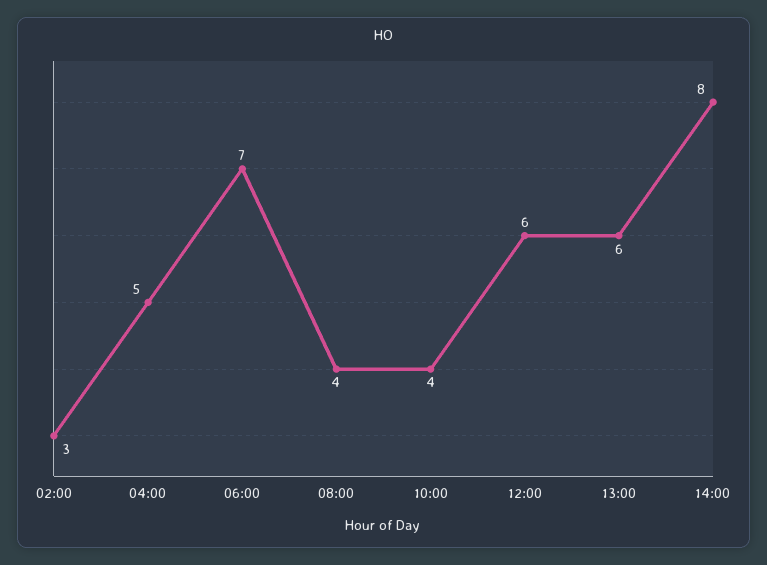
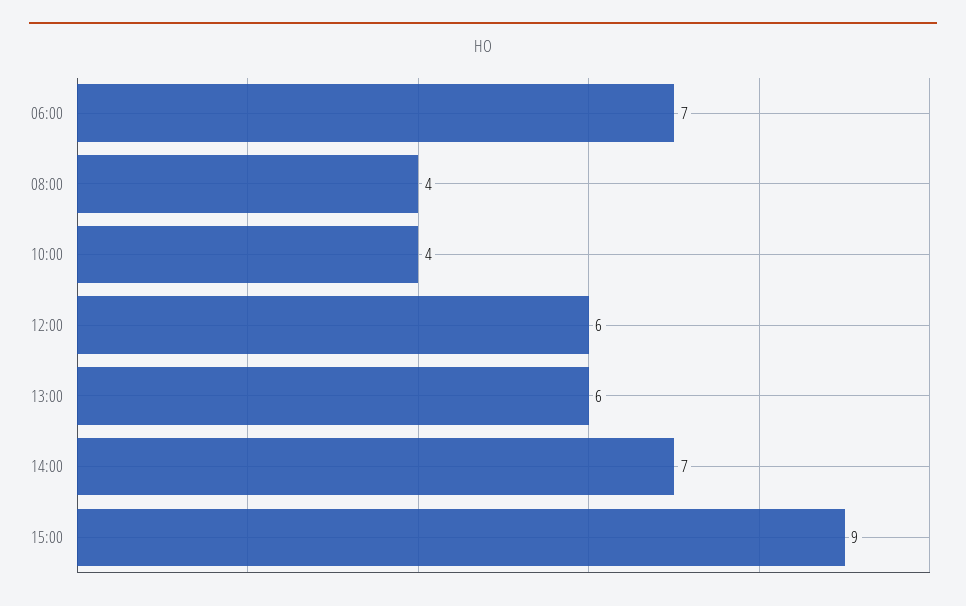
02:00: 3 -> none
04:00: 5 -> none
14:00: 8 -> 7
15:00: none -> 9

